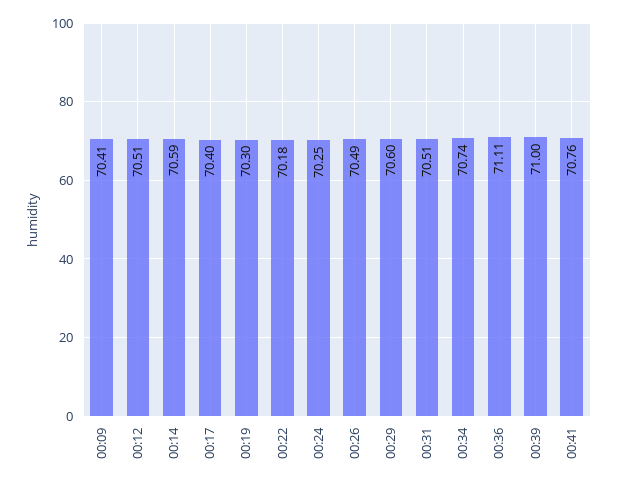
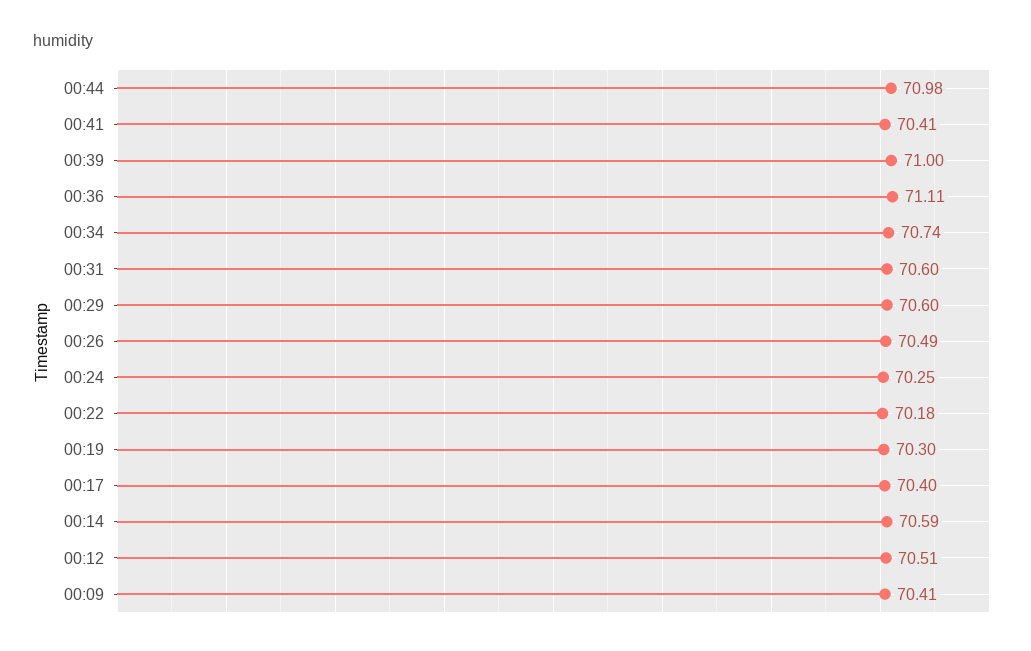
00:31: 70.51 -> 70.6
00:41: 70.76 -> 70.41
00:44: none -> 70.98

